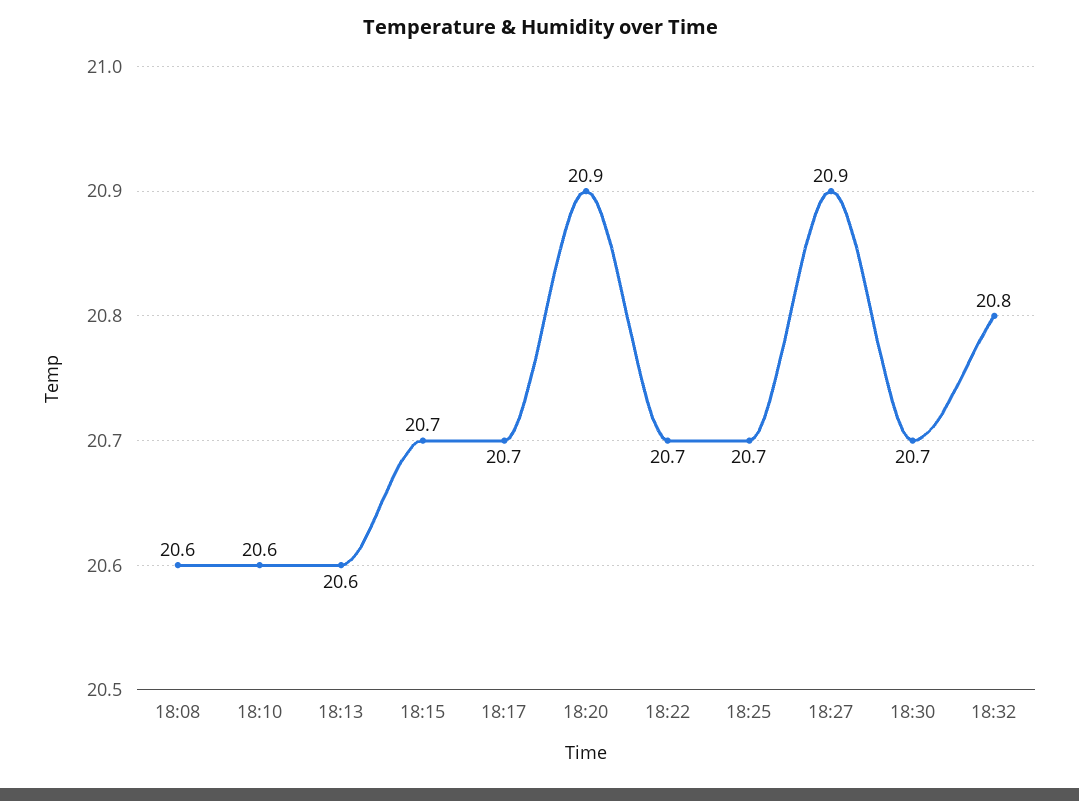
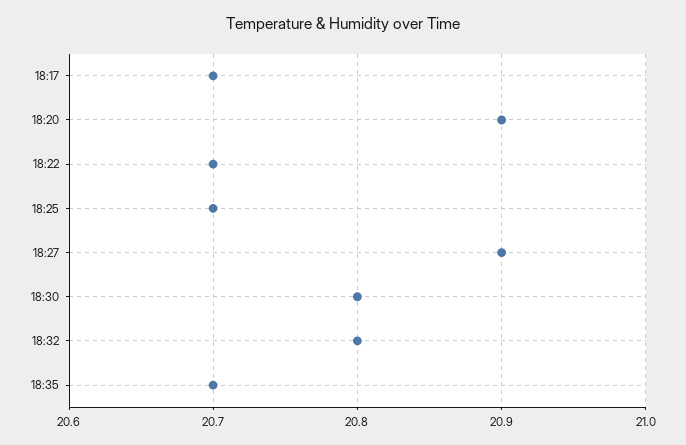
18:08: 20.6 -> none
18:10: 20.6 -> none
18:13: 20.6 -> none
18:15: 20.7 -> none
18:30: 20.7 -> 20.8
18:35: none -> 20.7

